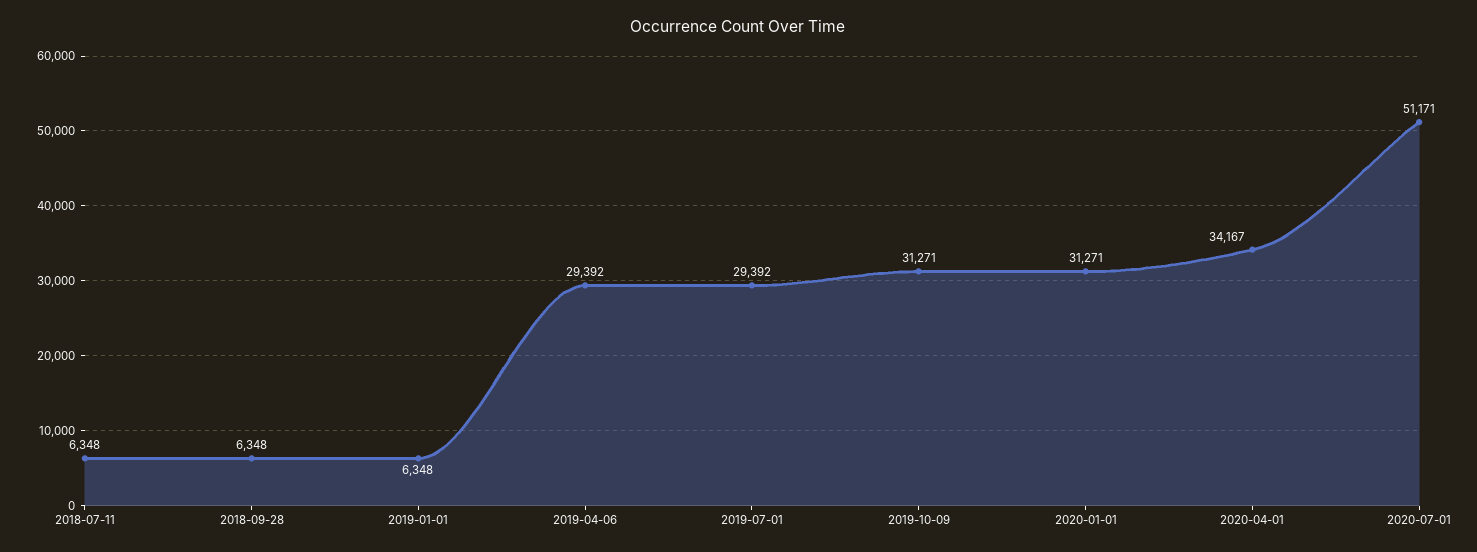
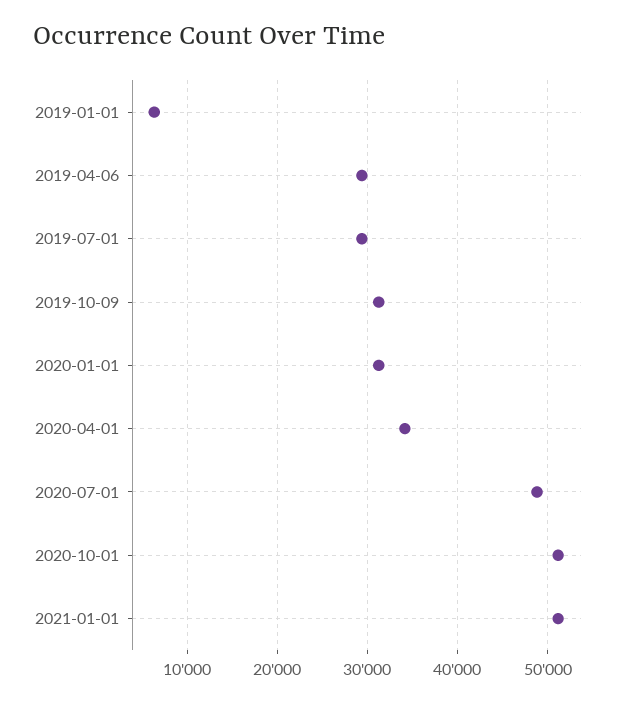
2018-07-11: 6348 -> none
2018-09-28: 6348 -> none
2020-07-01: 51171 -> 49000
2020-10-01: none -> 51000
2021-01-01: none -> 51000

